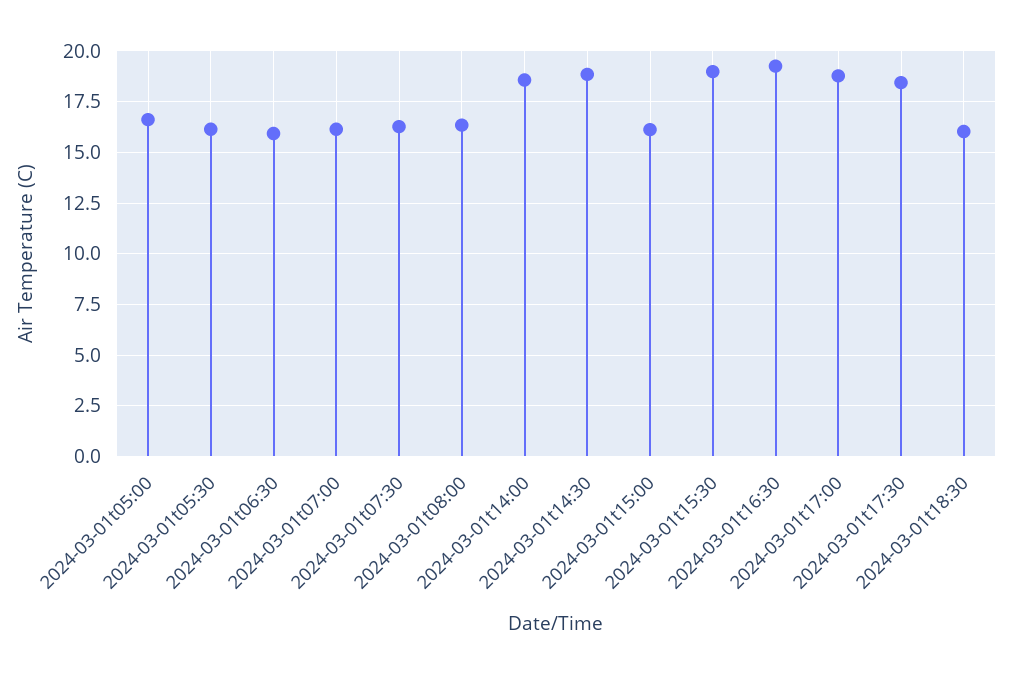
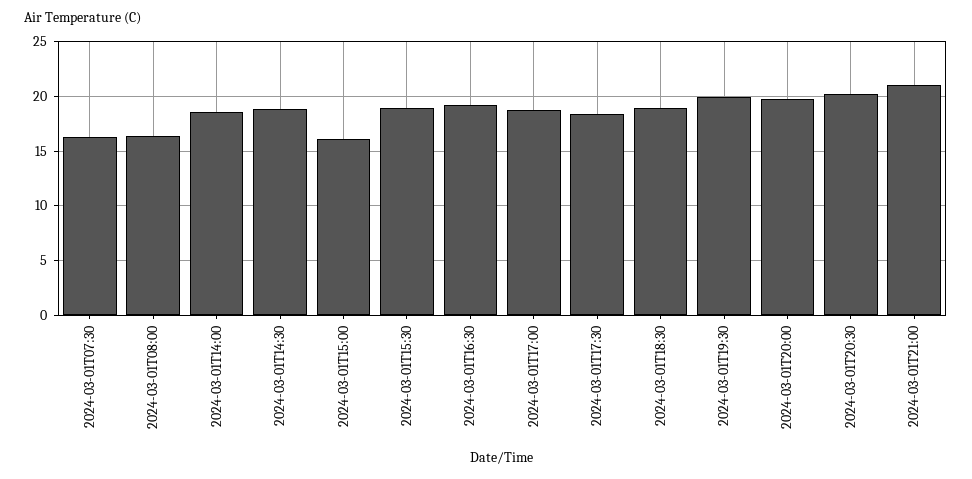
2024-03-01t05:00: 16.5 -> none
2024-03-01t05:30: 16 -> none
2024-03-01t06:30: 16 -> none
2024-03-01t07:00: 16 -> none
2024-03-01t18:30: 16 -> 19
2024-03-01T19:30: none -> 20
2024-03-01T20:00: none -> 20
2024-03-01T20:30: none -> 20
2024-03-01T21:00: none -> 21

